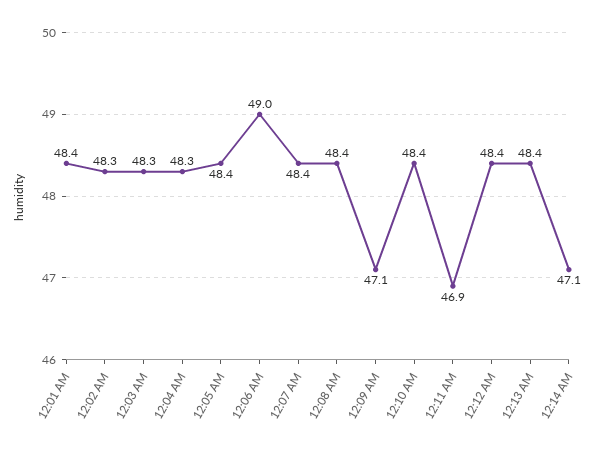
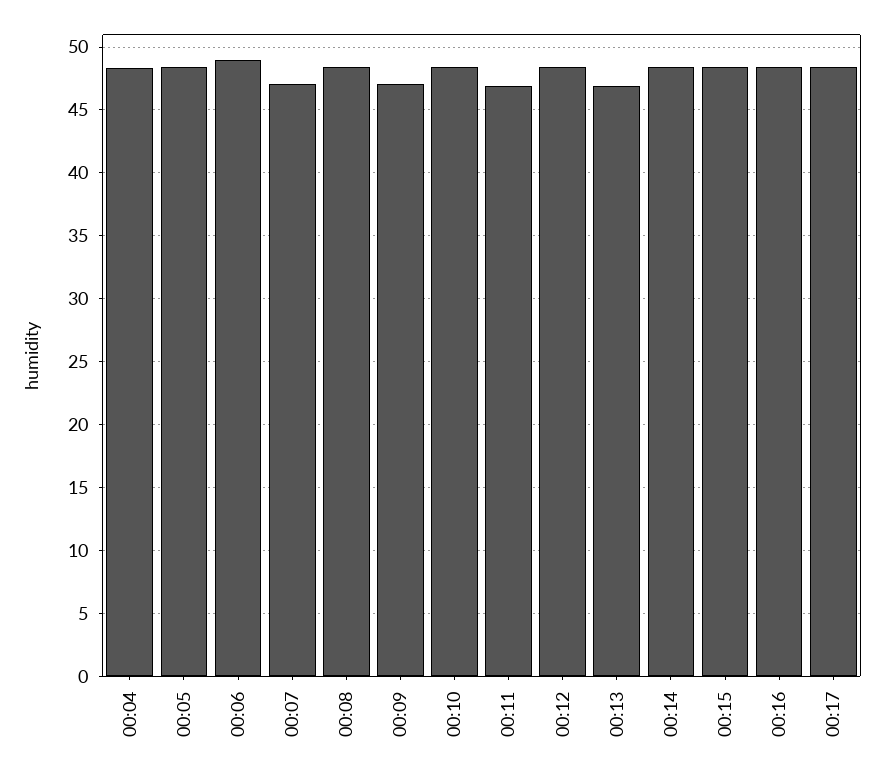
12:01 AM: 48.4 -> none
12:02 AM: 48.3 -> none
12:03 AM: 48.3 -> none
12:07 AM: 48.4 -> 47
12:13 AM: 48.4 -> 47
12:14 AM: 47.1 -> 48.5
00:15: none -> 48.5
00:16: none -> 48.5
00:17: none -> 48.5

